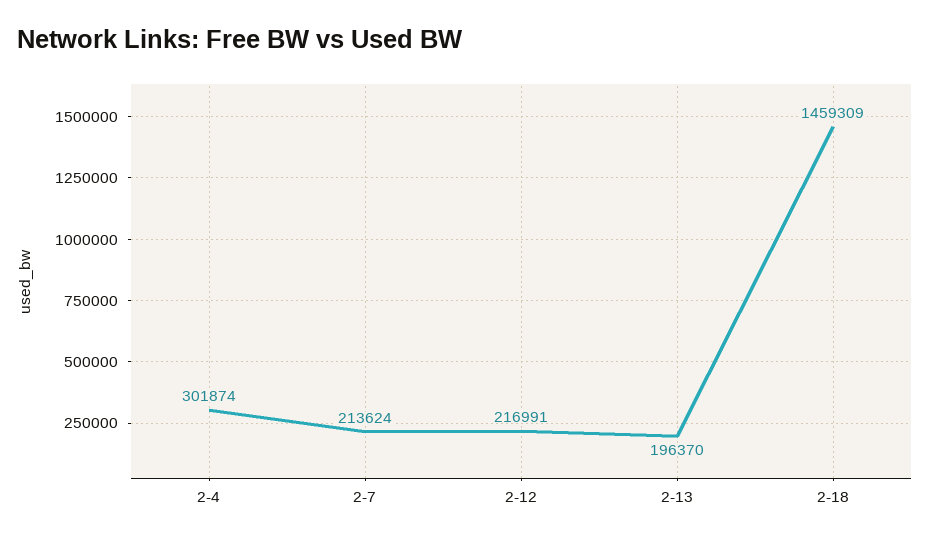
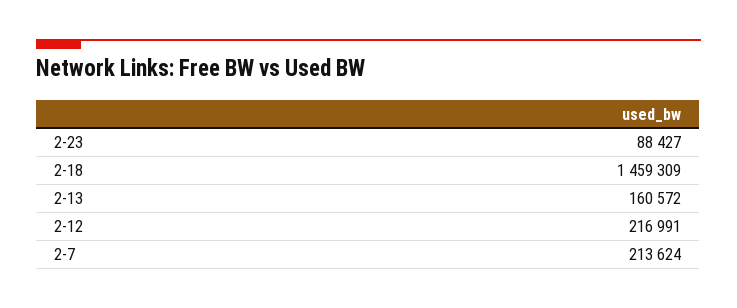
2-4: 301874 -> none
2-13: 196370 -> 160572
2-23: none -> 88427

